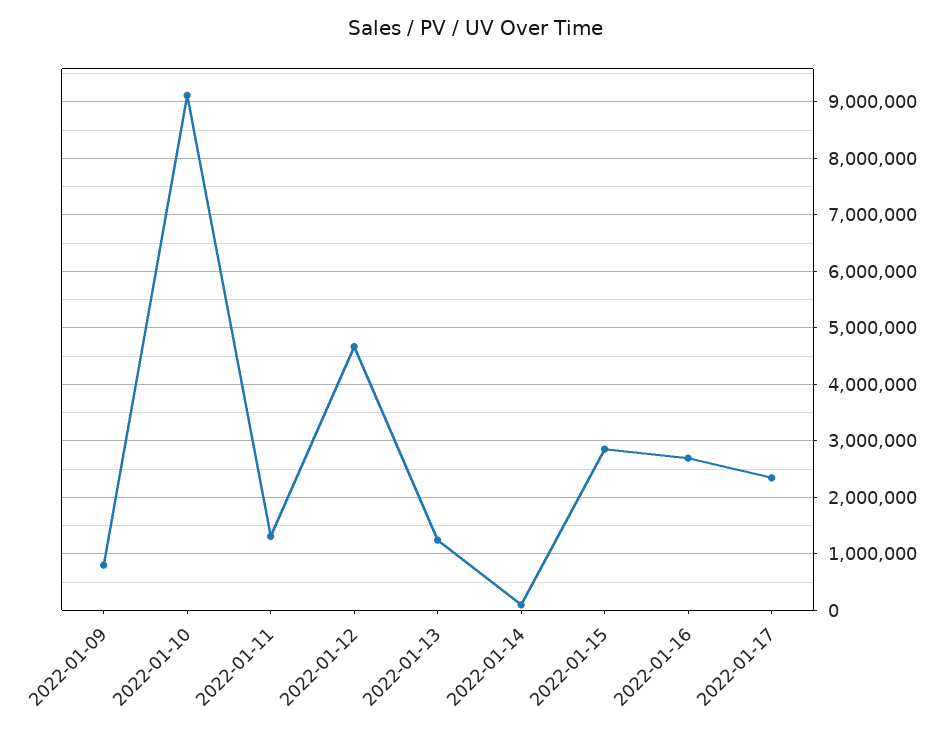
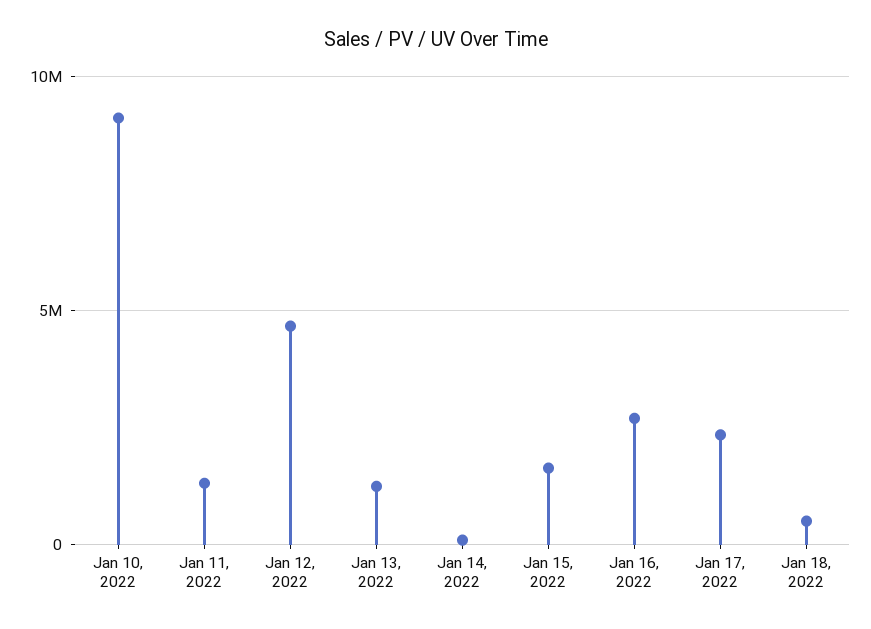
2022-01-09: 800000 -> none
2022-01-15: 2800000 -> 1500000
Jan 18, 2022: none -> 500000

